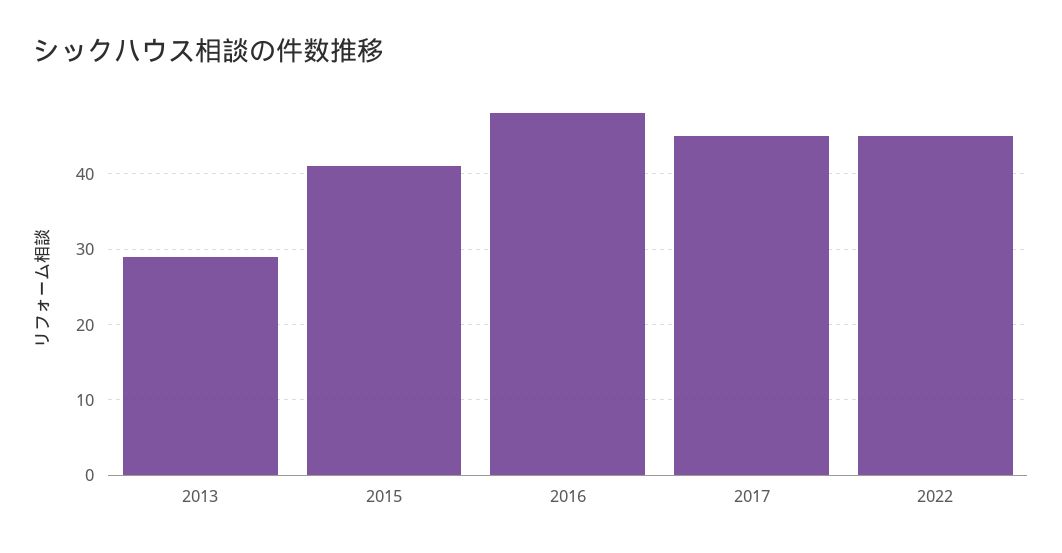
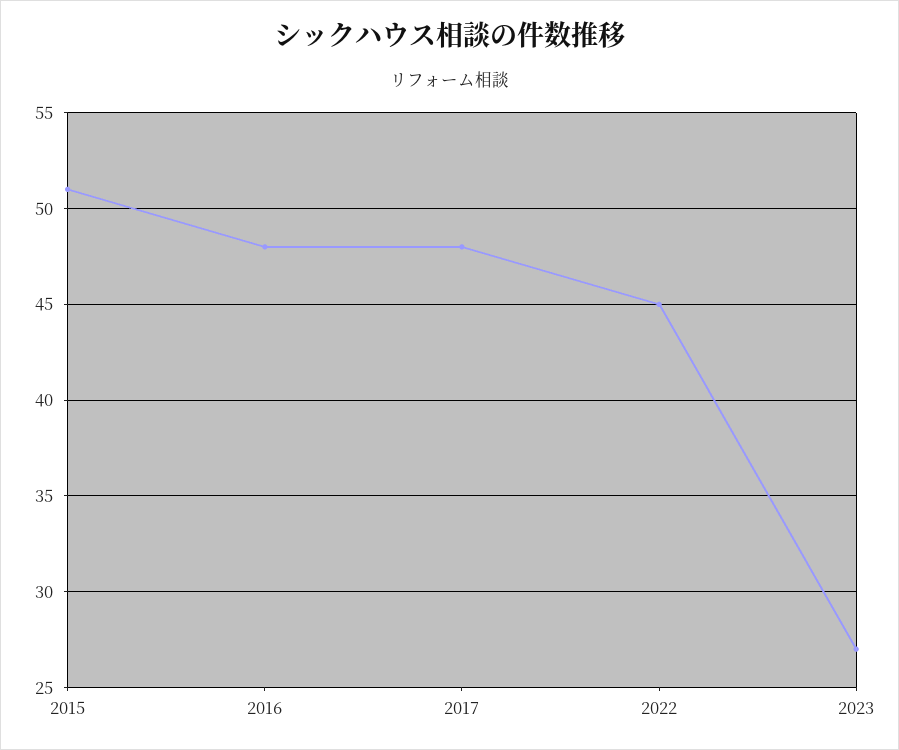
2013: 29 -> none
2015: 41 -> 51
2017: 45 -> 48
2023: none -> 27

